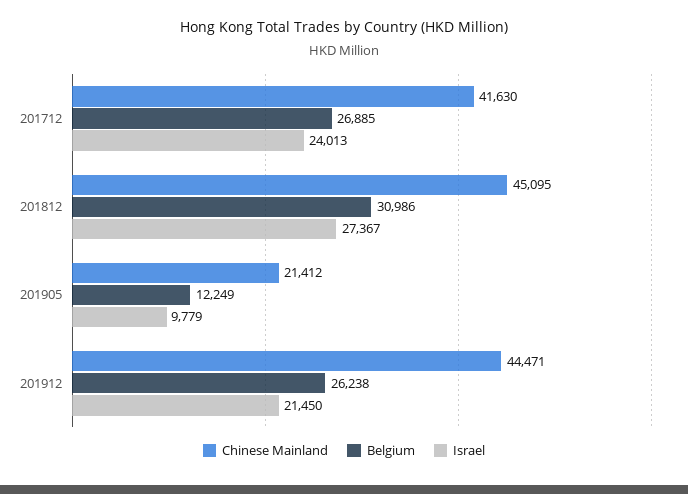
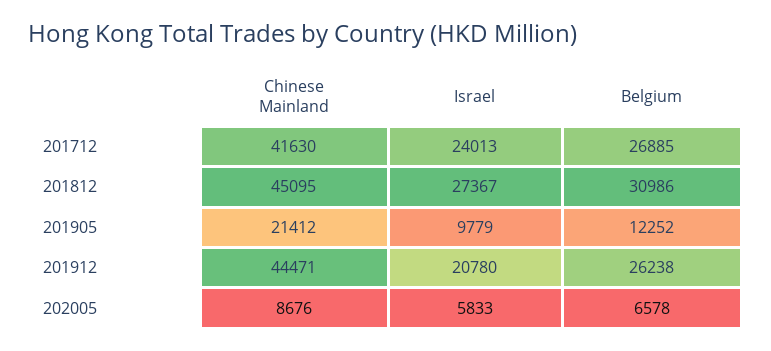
Belgium, 201905: 12249 -> 12252
Israel, 201912: 21450 -> 20780
Chinese Mainland, 202005: none -> 8676
Israel, 202005: none -> 5833
Belgium, 202005: none -> 6578

